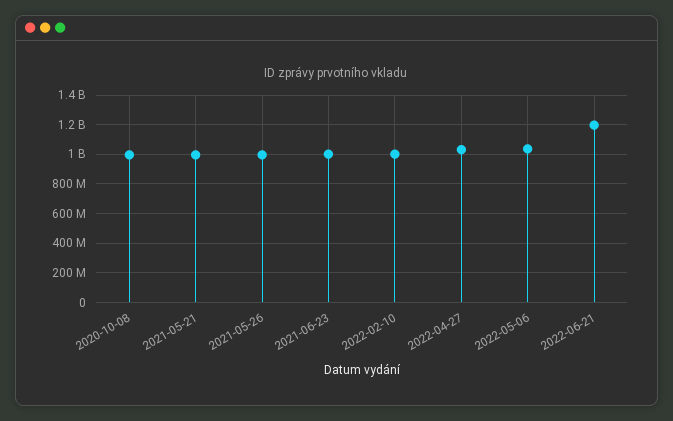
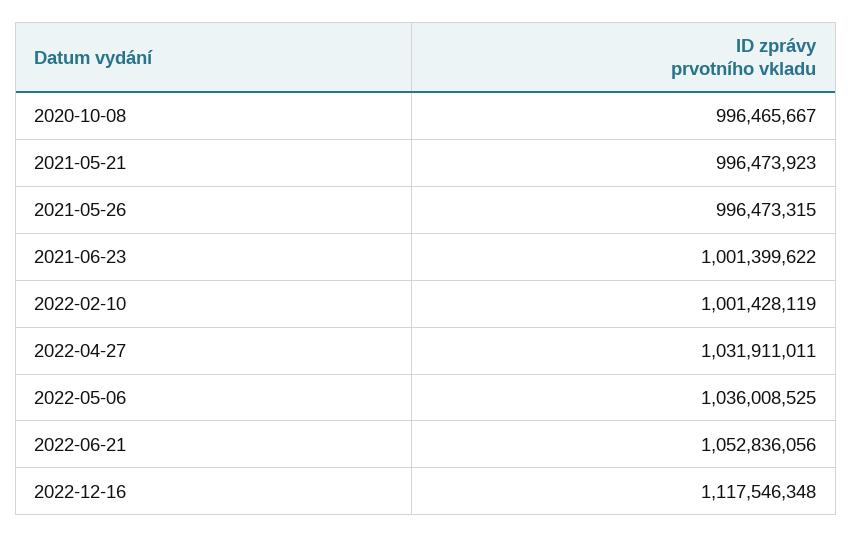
2022-06-21: 1200000000 -> 1052836056
2022-12-16: none -> 1117546348

